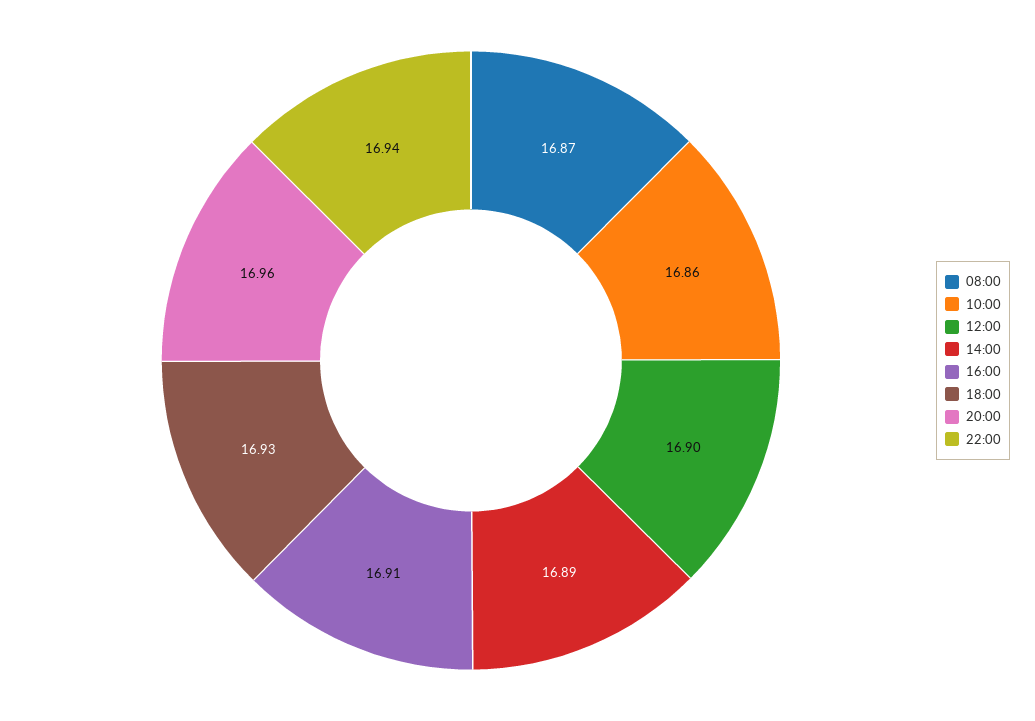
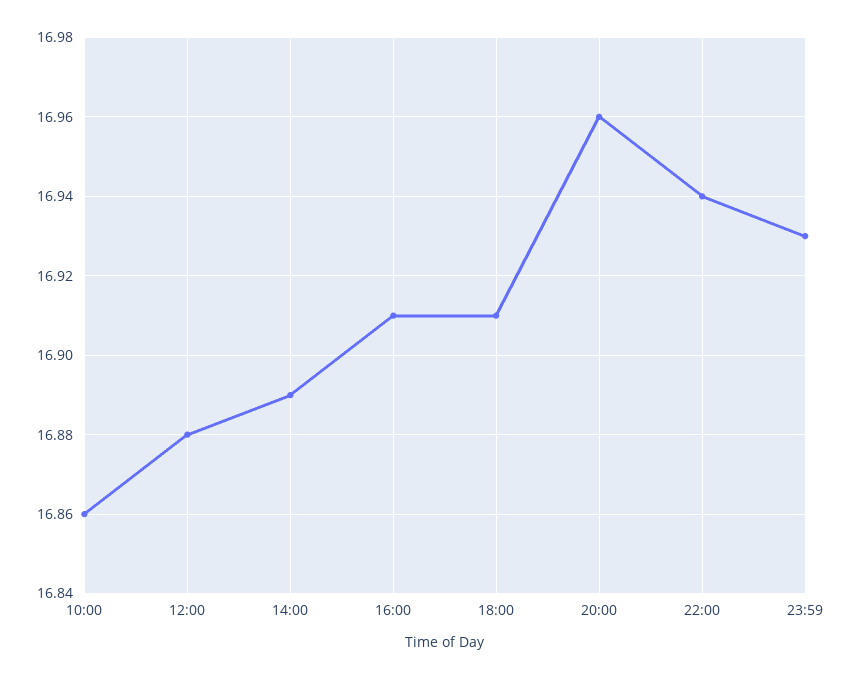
08:00: 16.87 -> none
12:00: 16.9 -> 16.88
18:00: 16.93 -> 16.91
23:59: none -> 16.93

